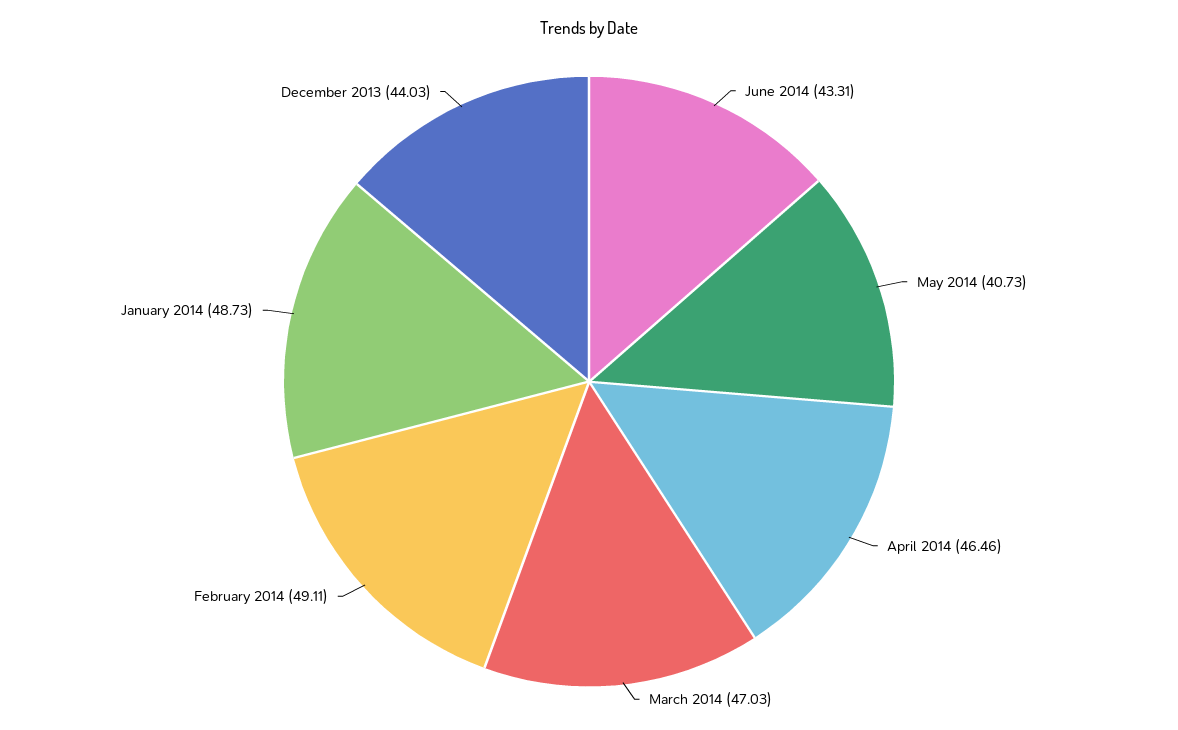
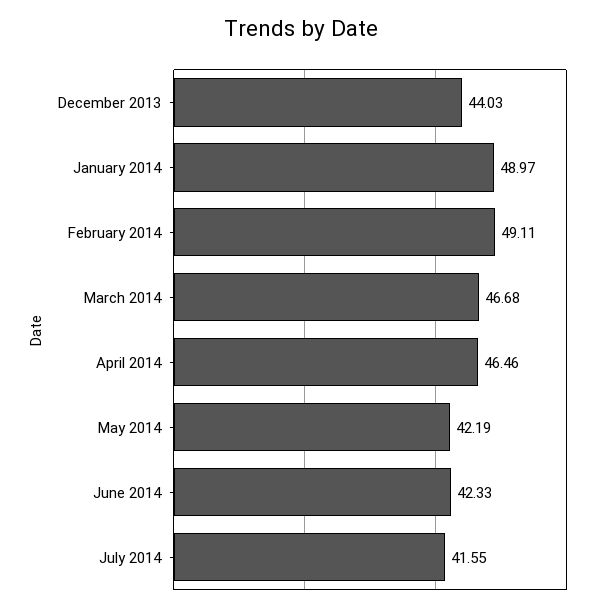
June 2014: 43.31 -> 42.33
May 2014: 40.73 -> 42.19
March 2014: 47.03 -> 46.68
January 2014: 48.73 -> 48.97
July 2014: none -> 41.55

